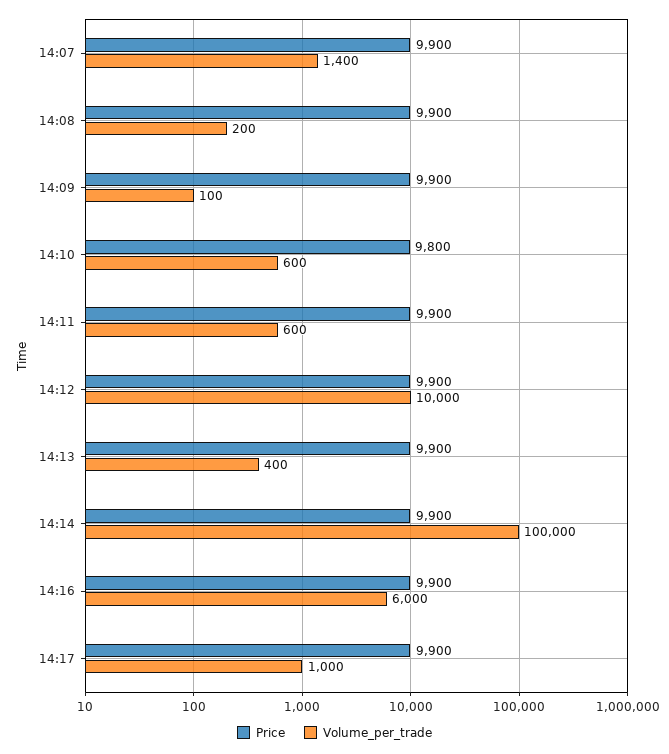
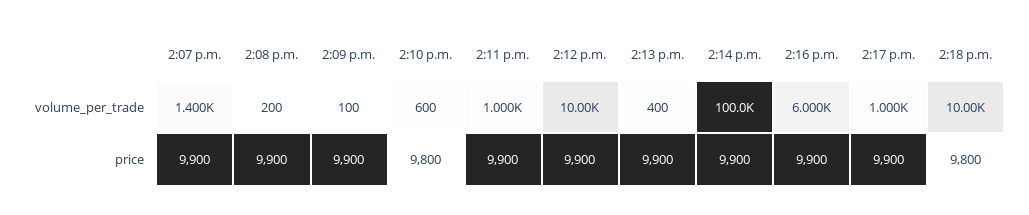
Volume_per_trade, 14:11: 600 -> 1000
Volume_per_trade, 2:18 p.m.: none -> 10000
Price, 2:18 p.m.: none -> 9800

